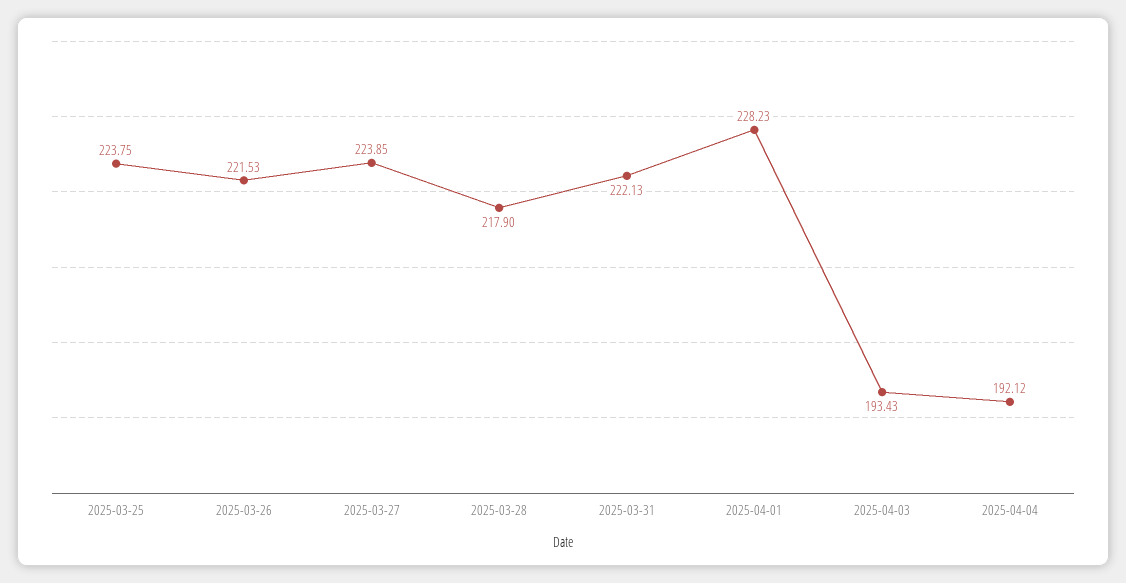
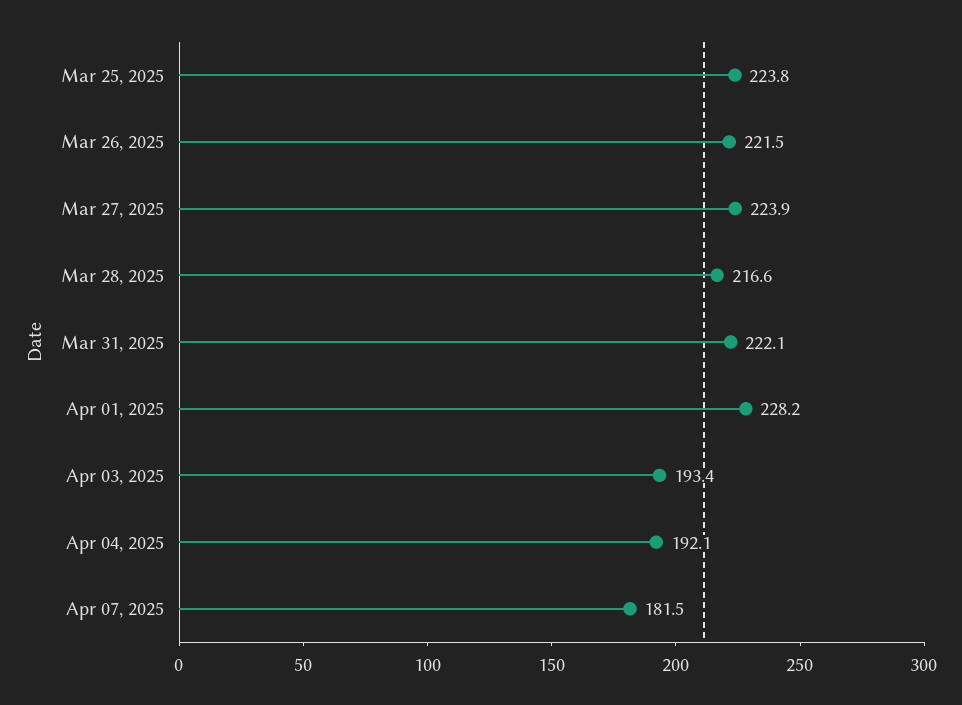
2025-03-28: 217.9 -> 216.6
Apr 07, 2025: none -> 181.5

